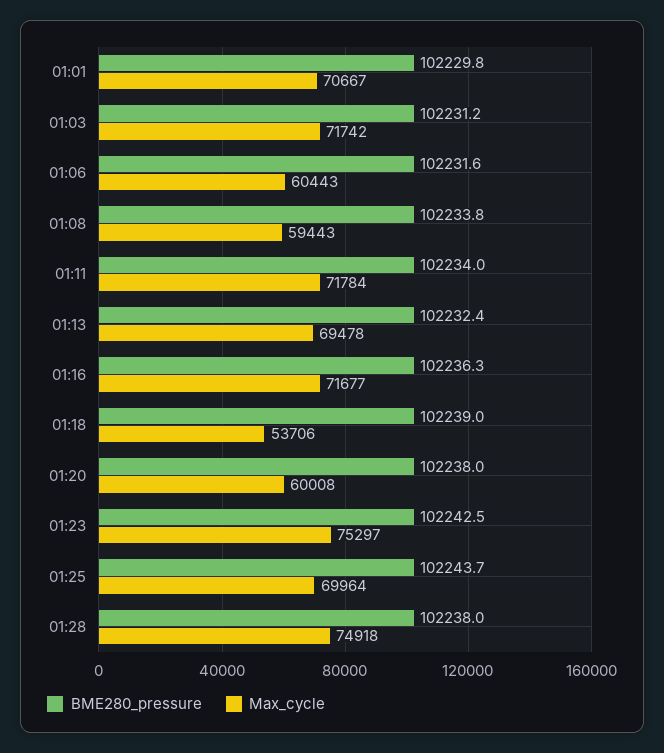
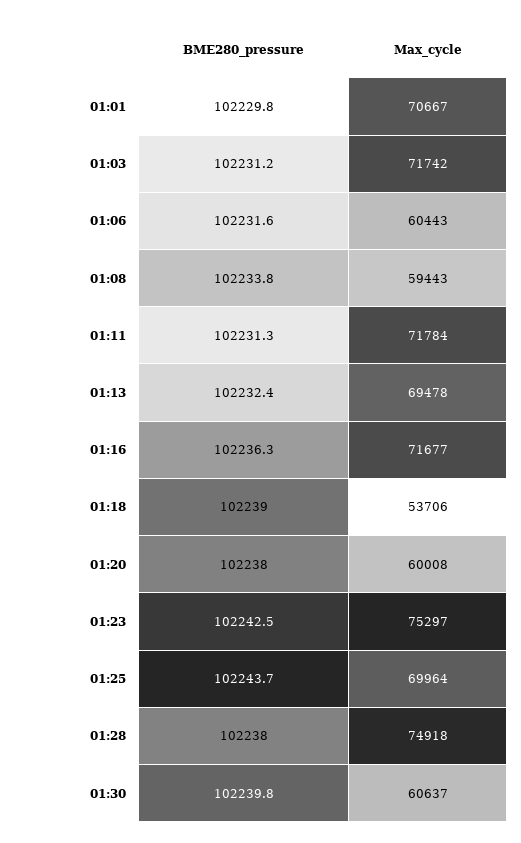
BME280_pressure, 01:11: 102234 -> 102231.3
BME280_pressure, 01:30: none -> 102239.8
Max_cycle, 01:30: none -> 60637

